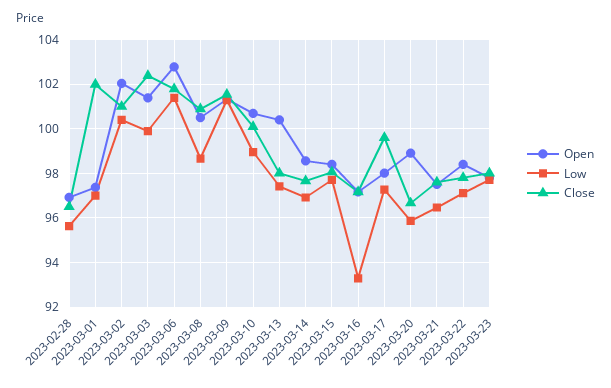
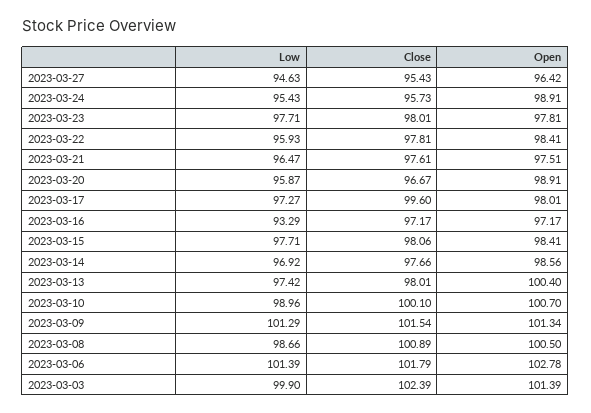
Open, 2023-02-28: 97 -> none
Low, 2023-02-28: 95.5 -> none
Close, 2023-02-28: 96.5 -> none
Open, 2023-03-01: 97.5 -> none
Low, 2023-03-01: 97 -> none
Close, 2023-03-01: 102 -> none
Open, 2023-03-02: 102 -> none
Low, 2023-03-02: 100.5 -> none
Close, 2023-03-02: 101 -> none
Low, 2023-03-22: 97 -> 95.93
Low, 2023-03-27: none -> 94.63
Close, 2023-03-27: none -> 95.43
Open, 2023-03-27: none -> 96.42
Low, 2023-03-24: none -> 95.43
Close, 2023-03-24: none -> 95.73
Open, 2023-03-24: none -> 98.91

